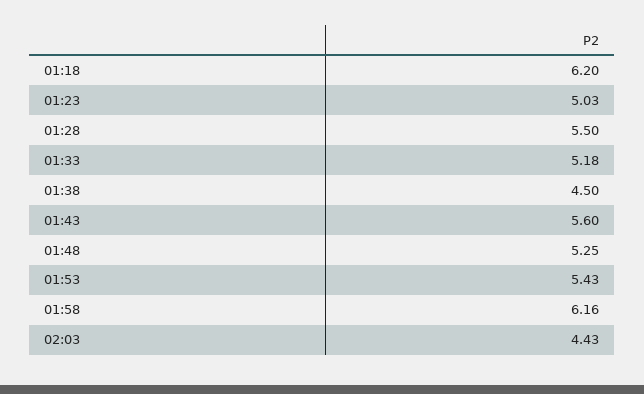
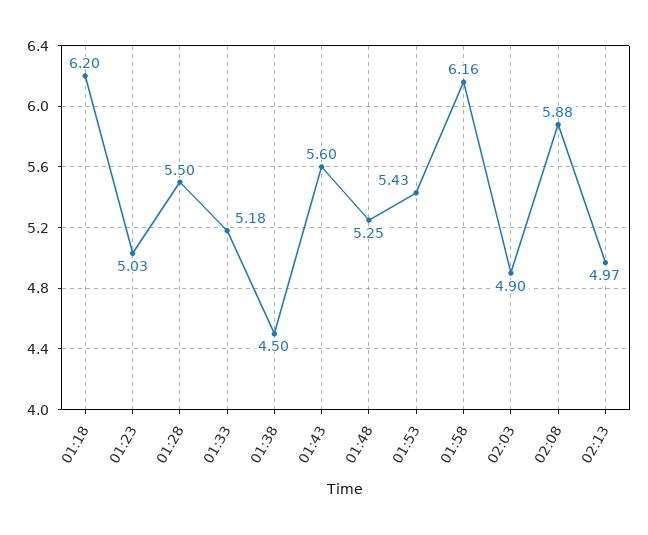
02:03: 4.43 -> 4.9
02:08: none -> 5.88
02:13: none -> 4.97

